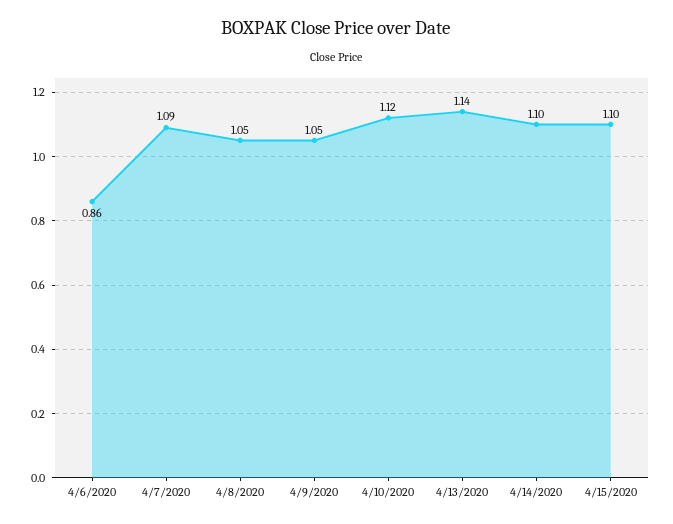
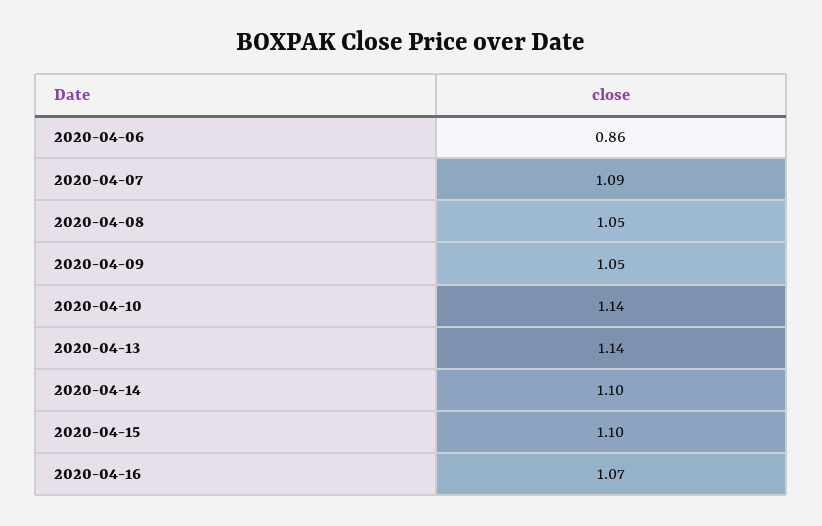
4/10/2020: 1.12 -> 1.14
2020-04-16: none -> 1.07

